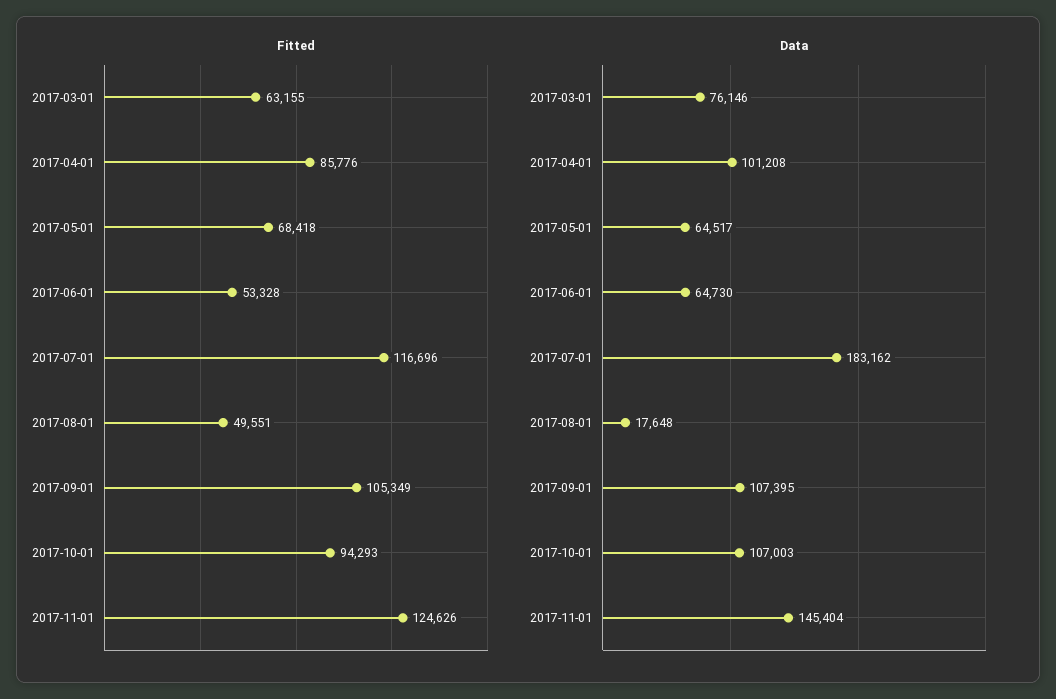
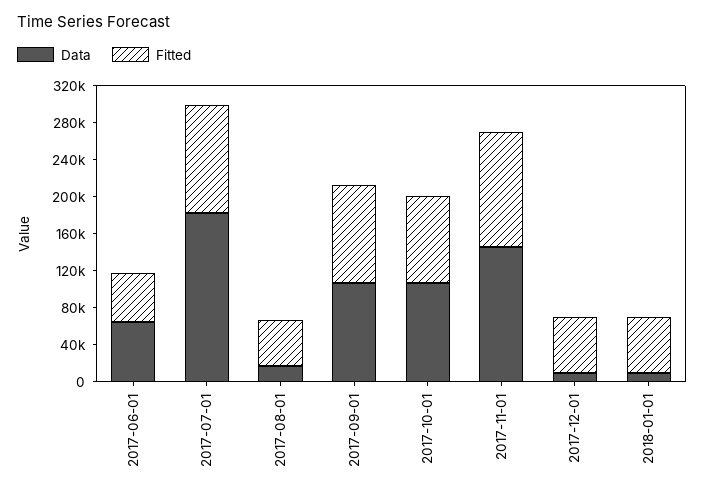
Fitted, 2017-03-01: 63155 -> none
Fitted, 2017-04-01: 85776 -> none
Fitted, 2017-05-01: 68418 -> none
Data, 2017-03-01: 76146 -> none
Data, 2017-04-01: 101208 -> none
Data, 2017-05-01: 64517 -> none
Data, 2017-12-01: none -> 10000
Fitted, 2017-12-01: none -> 60000
Data, 2018-01-01: none -> 10000
Fitted, 2018-01-01: none -> 60000

